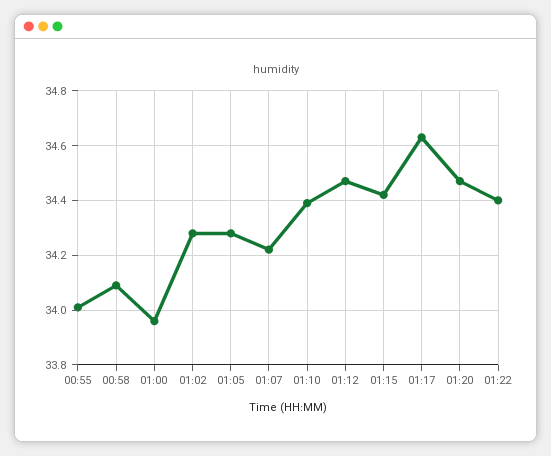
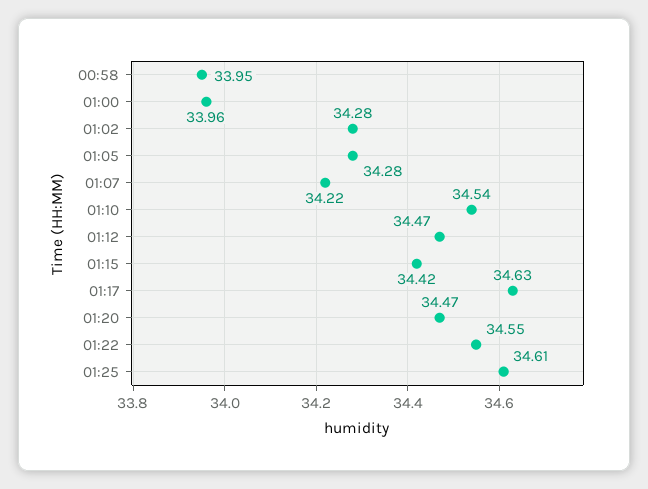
00:55: 34 -> none
00:58: 34.1 -> 33.95
01:10: 34.4 -> 34.54
01:22: 34.4 -> 34.55
01:25: none -> 34.61

